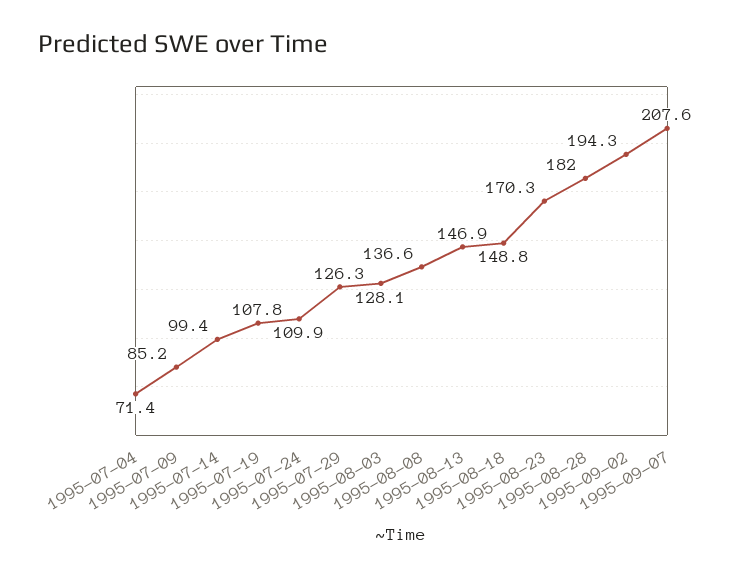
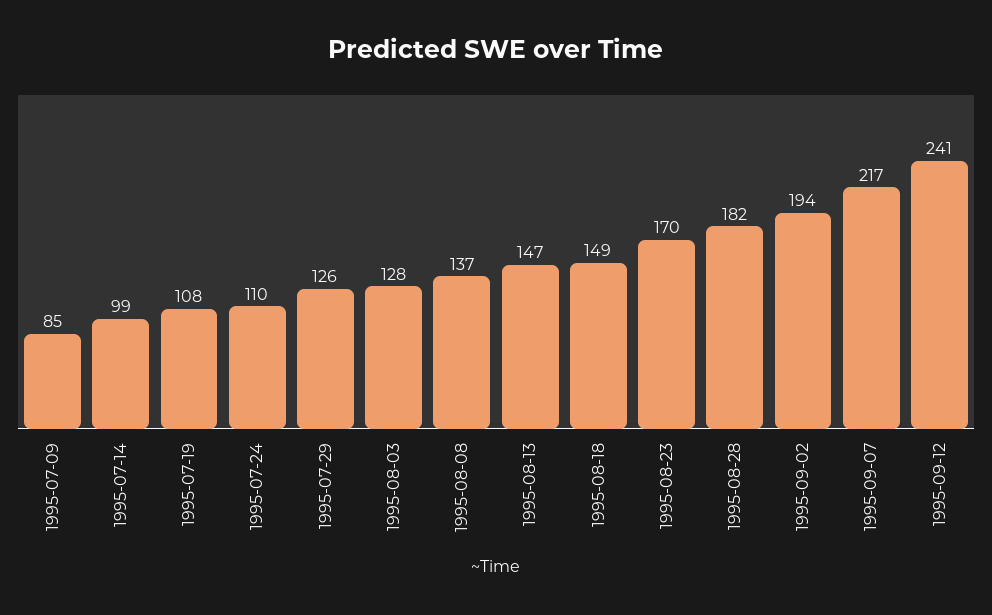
1995-07-04: 71.4 -> none
1995-09-07: 207.6 -> 217
1995-09-12: none -> 241

